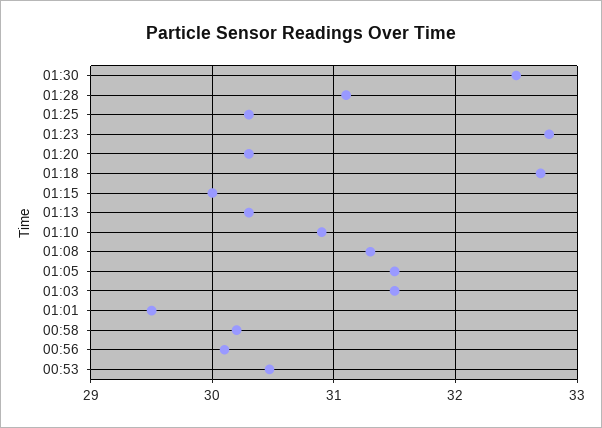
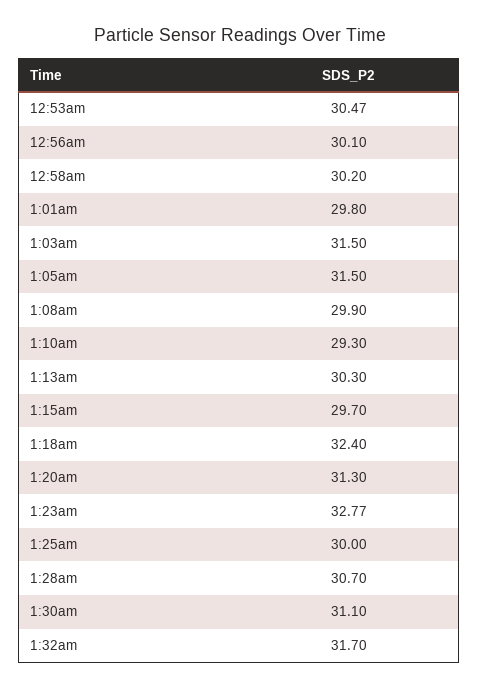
01:30: 32.5 -> 31.1
01:28: 31.1 -> 30.7
01:25: 30.3 -> 30
01:20: 30.3 -> 31.3
01:18: 32.7 -> 32.4
01:15: 30 -> 29.7
01:10: 30.9 -> 29.3
01:08: 31.3 -> 29.9
01:01: 29.5 -> 29.8
1:32am: none -> 31.7

